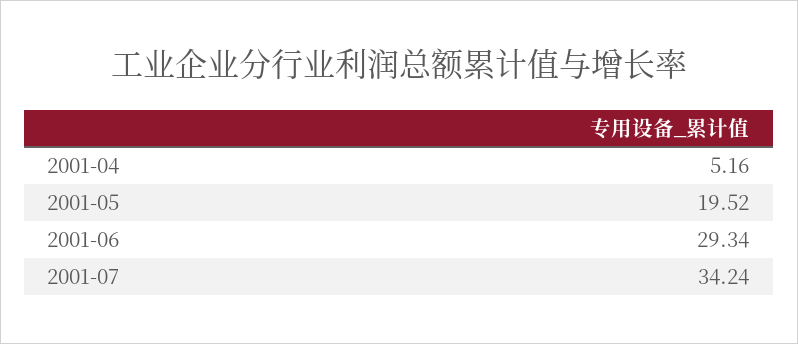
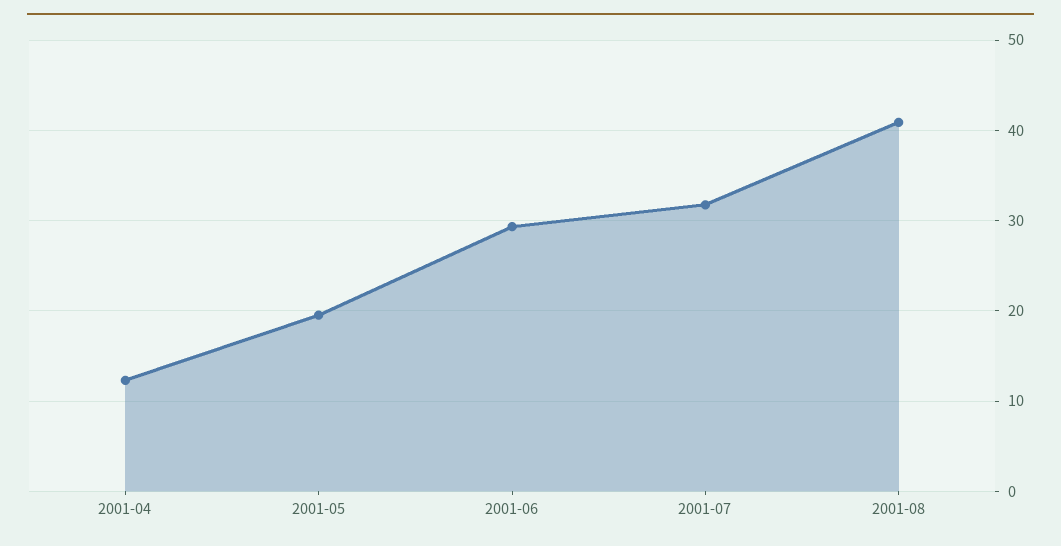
2001-04: 5.16 -> 12
2001-07: 34.24 -> 32
2001-08: none -> 41

